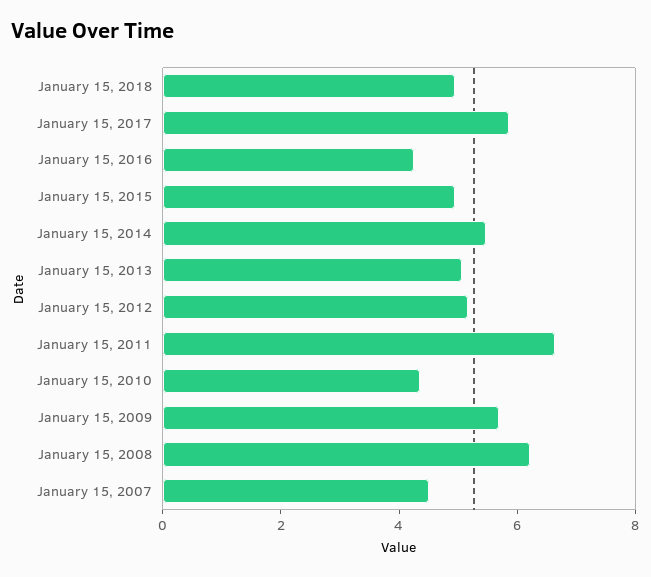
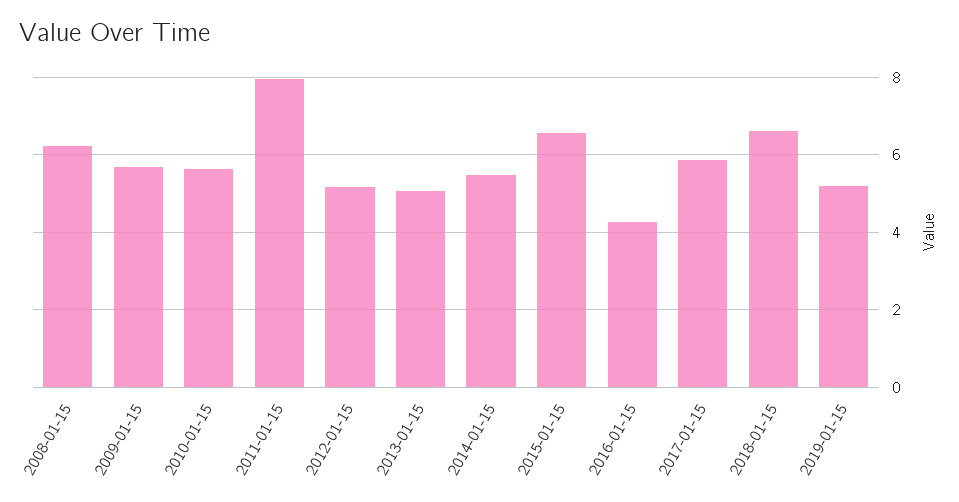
January 15, 2018: 5 -> 6.6
January 15, 2015: 5 -> 6.6
January 15, 2011: 6.5 -> 8
January 15, 2010: 4.5 -> 5.6
January 15, 2007: 4.5 -> none
2019-01-15: none -> 5.2

